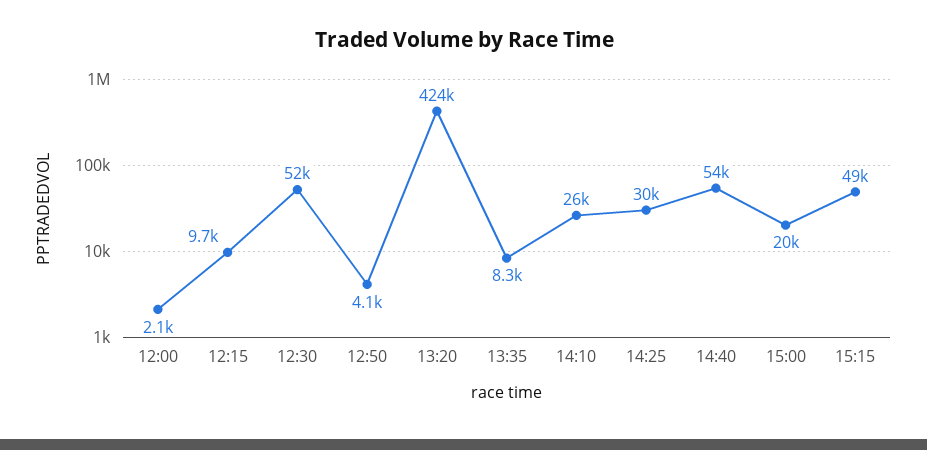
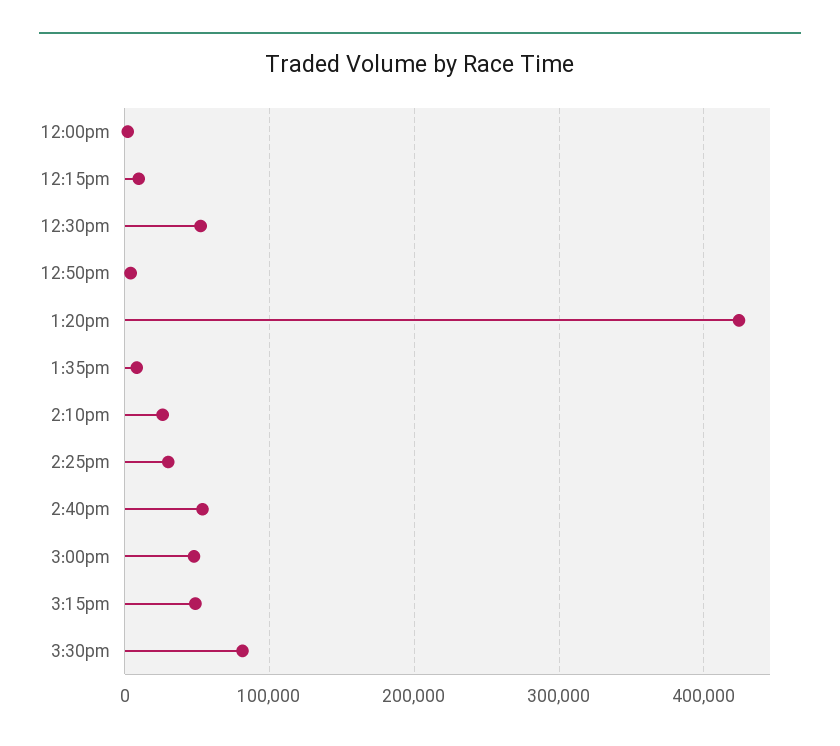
15:00: 20000 -> 50000
3:30pm: none -> 80000

